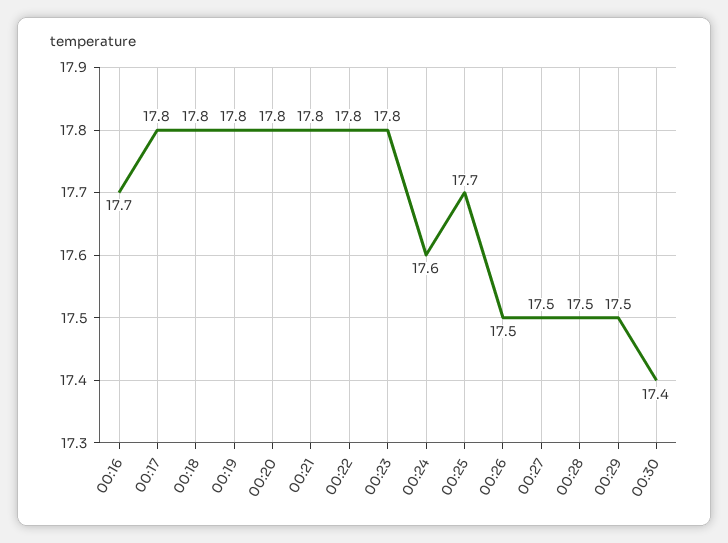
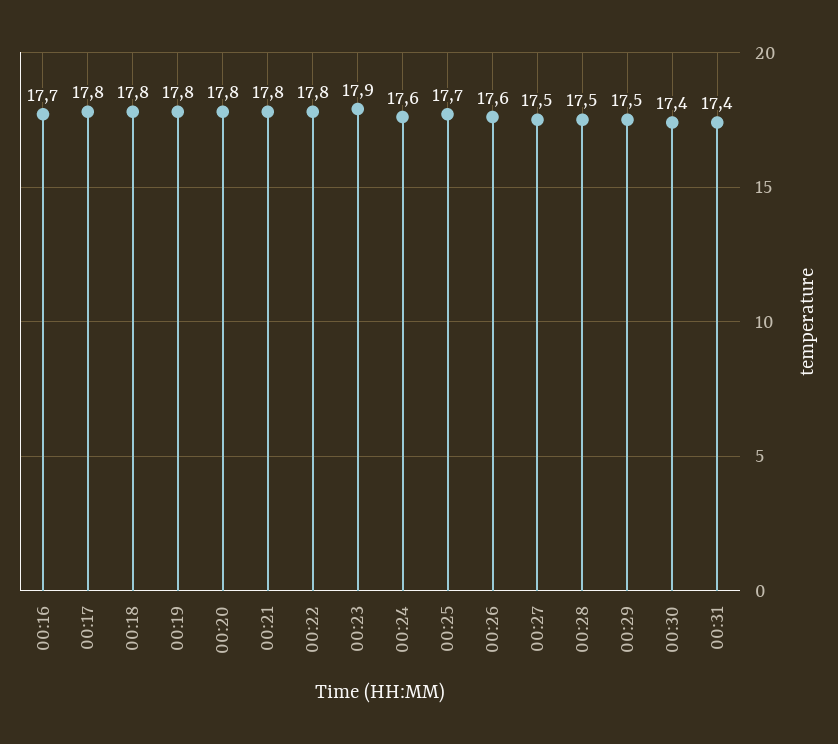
00:23: 17.8 -> 17.9
00:26: 17.5 -> 17.6
00:31: none -> 17.4

